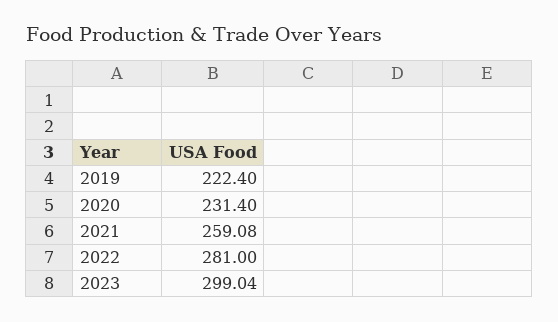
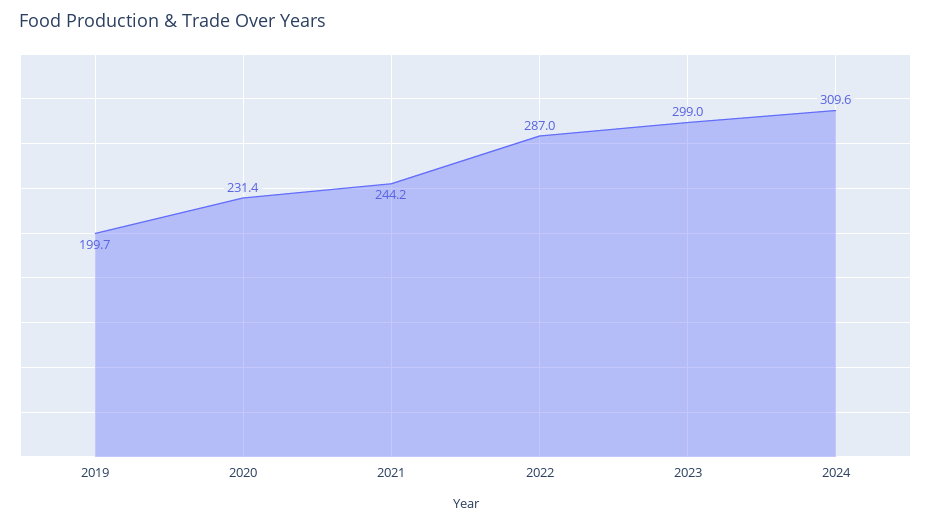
2019: 222.4 -> 199.7
2021: 259.08 -> 244.2
2022: 281 -> 287
2024: none -> 309.6

